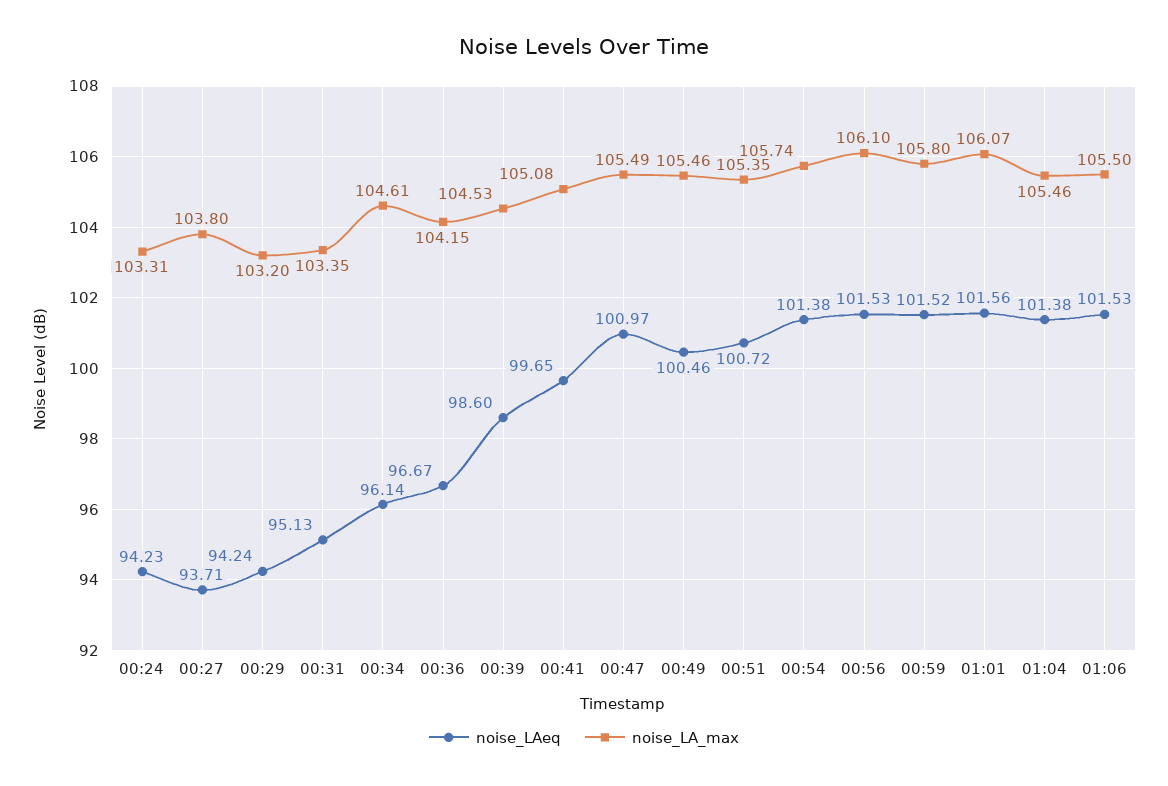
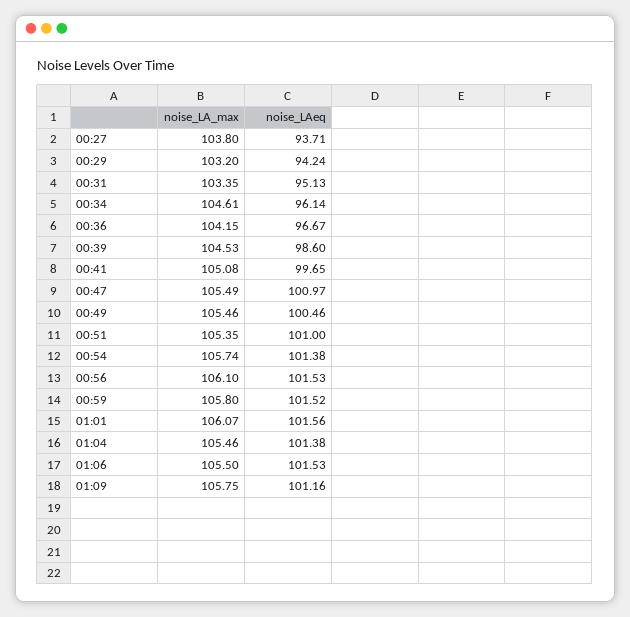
noise_LAeq, 00:24: 94.23 -> none
noise_LA_max, 00:24: 103.31 -> none
noise_LAeq, 00:51: 100.72 -> 101
noise_LA_max, 01:09: none -> 105.75
noise_LAeq, 01:09: none -> 101.16

